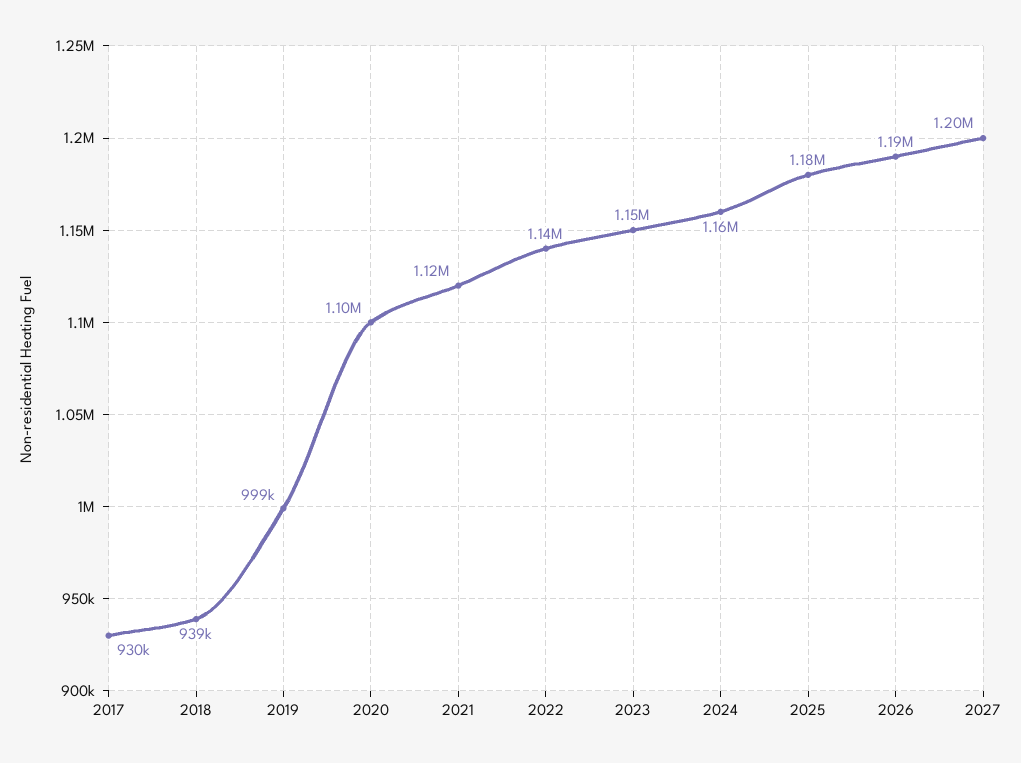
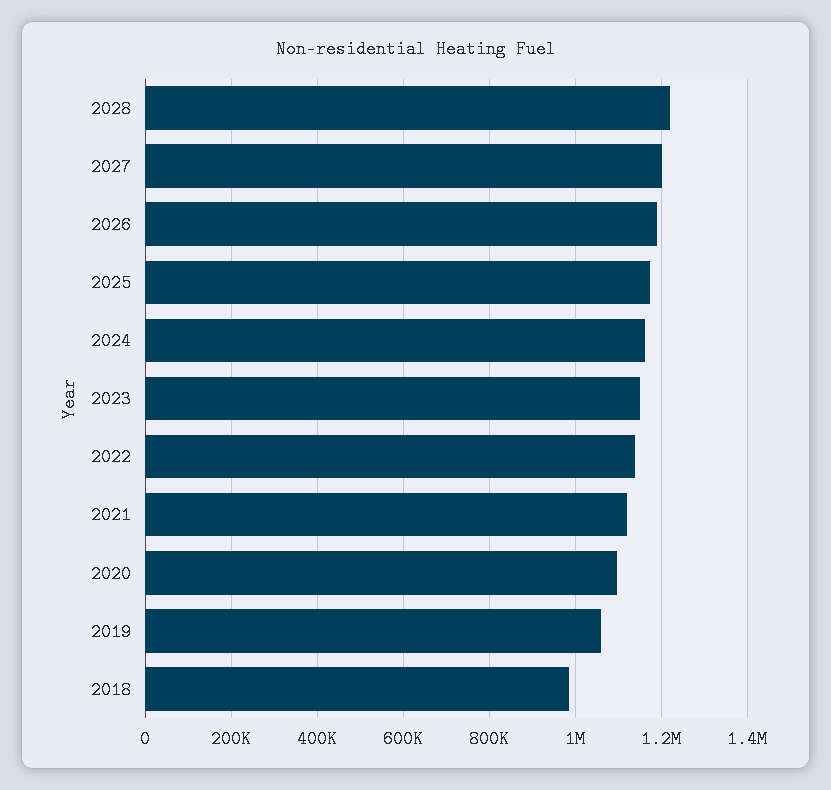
2017: 930000 -> none
2018: 939000 -> 980000
2019: 999000 -> 1060000
2028: none -> 1220000

